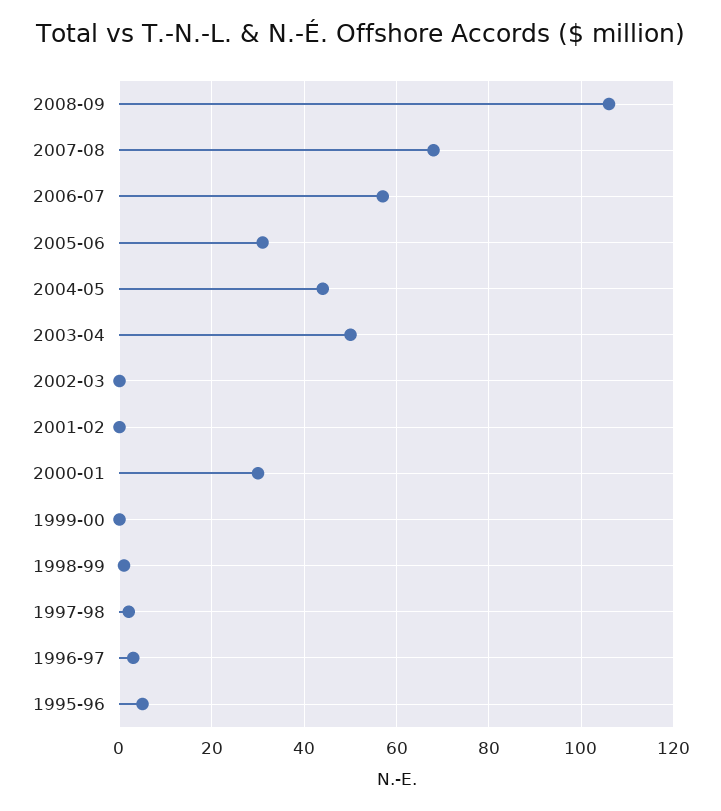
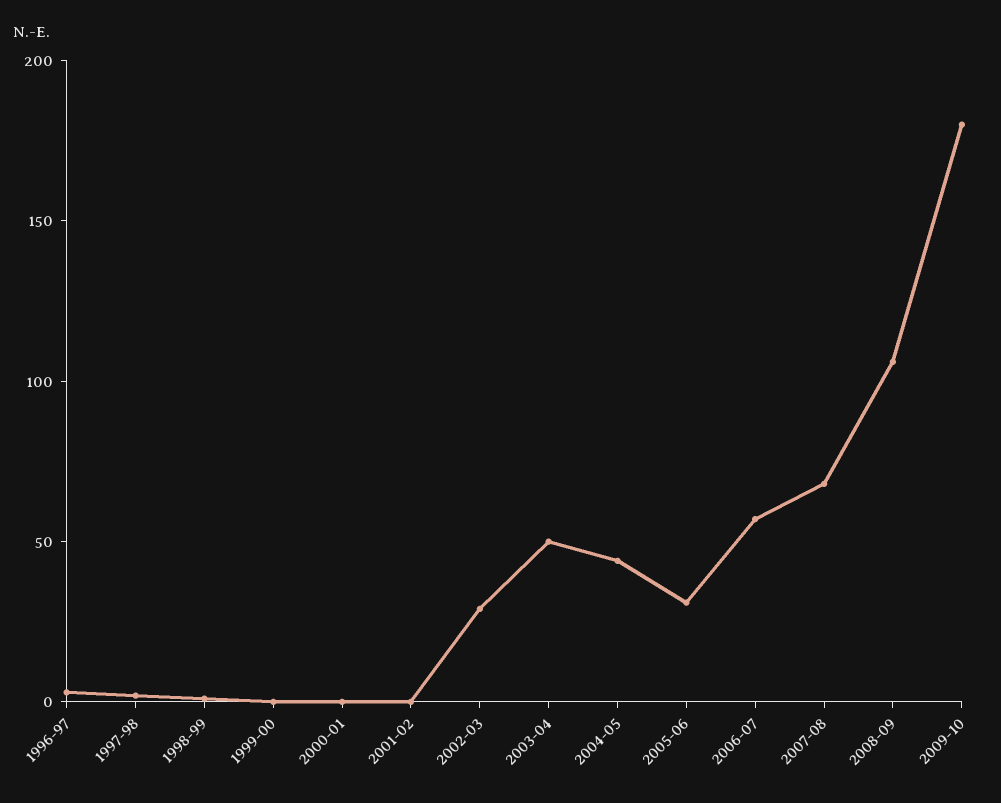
2002-03: 0 -> 30
2000-01: 30 -> 0
1995-96: 5 -> none
2009-10: none -> 180

